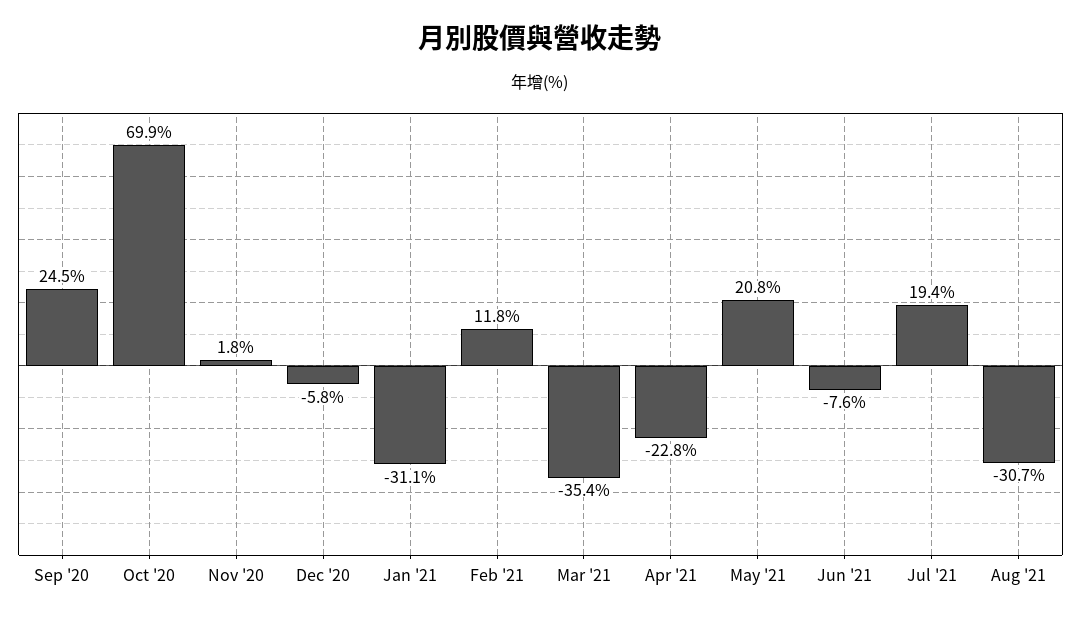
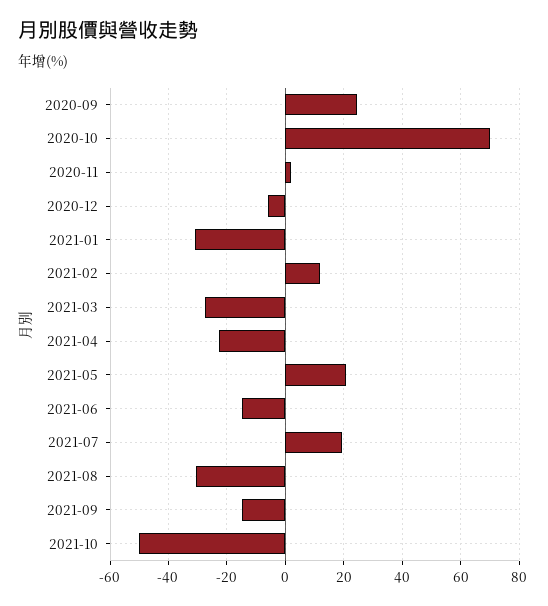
Mar '21: -35.4 -> -27.5
Jun '21: -7.6 -> -15
2021-09: none -> -15
2021-10: none -> -50

